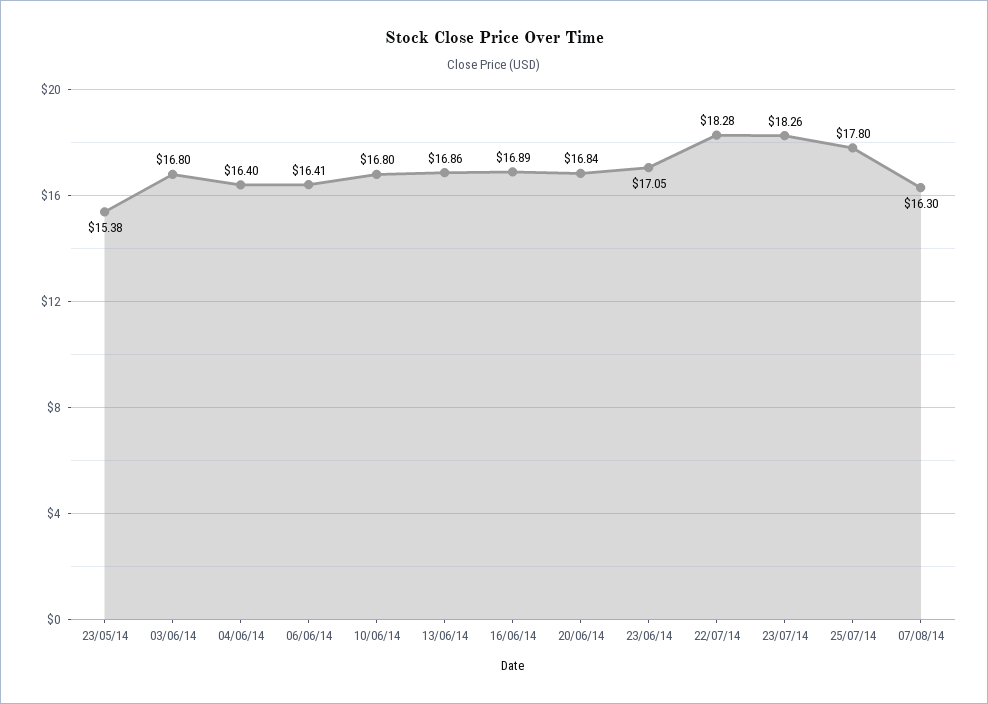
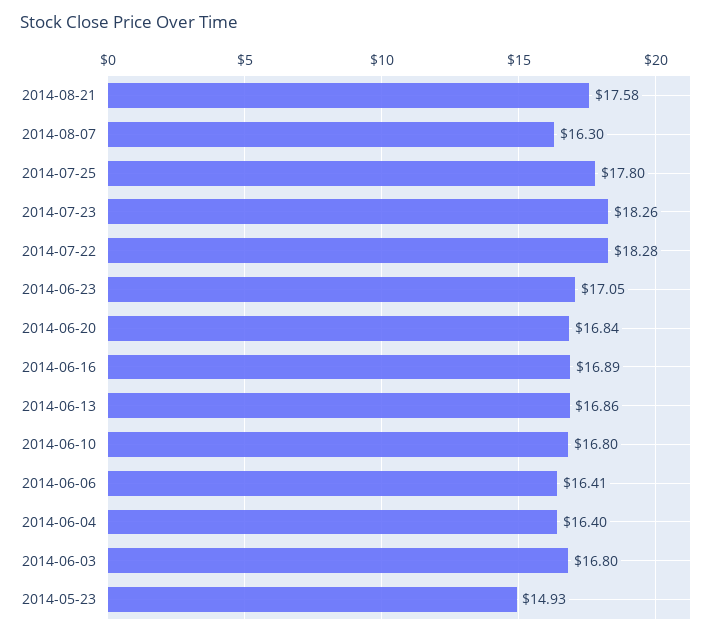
23/05/14: 15.38 -> 14.93
2014-08-21: none -> 17.58

